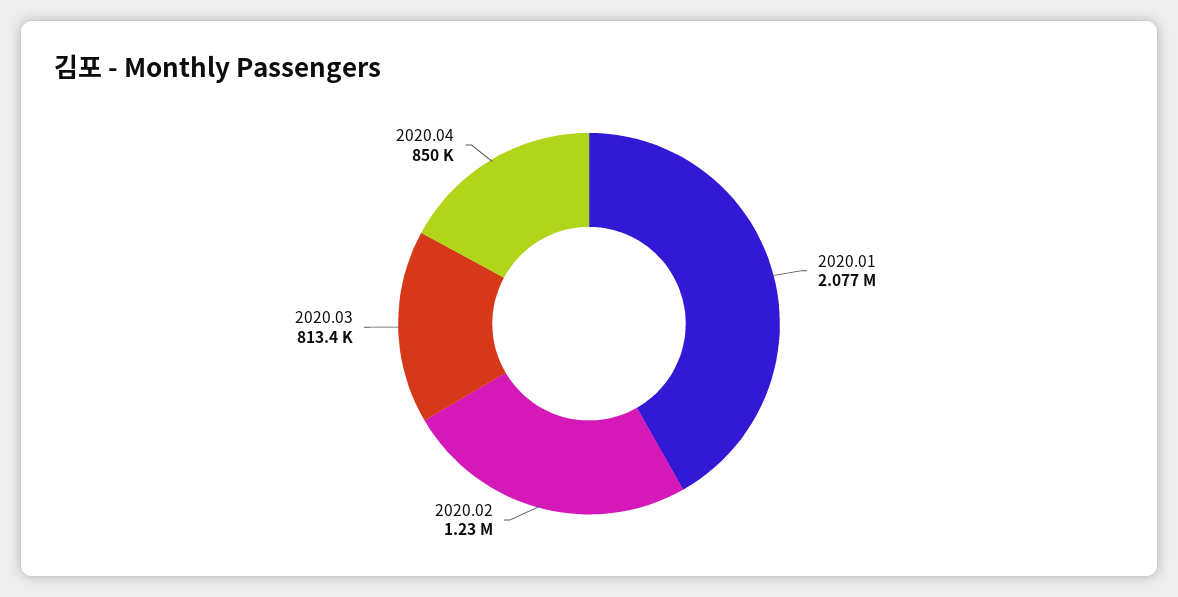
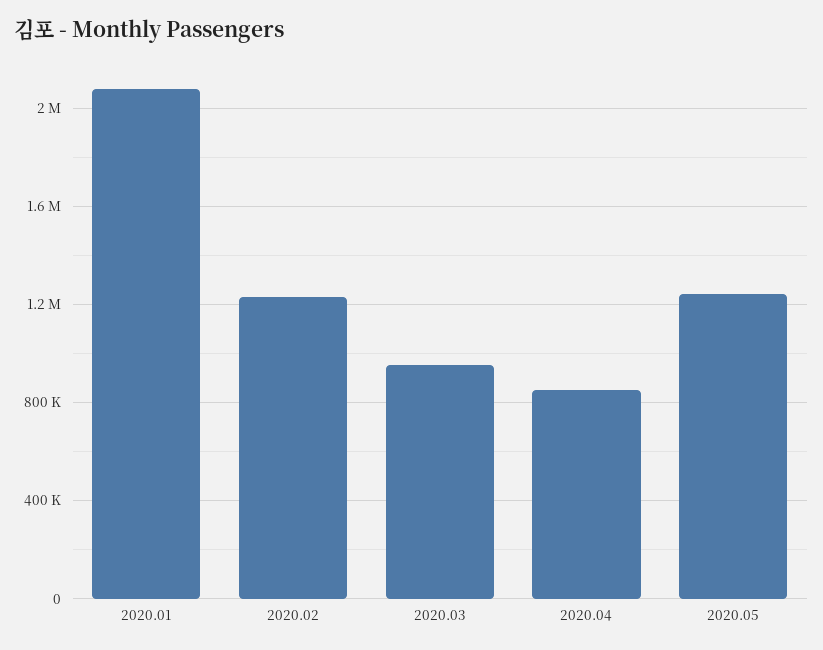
2020.03: 813400 -> 950000
2020.05: none -> 1250000

